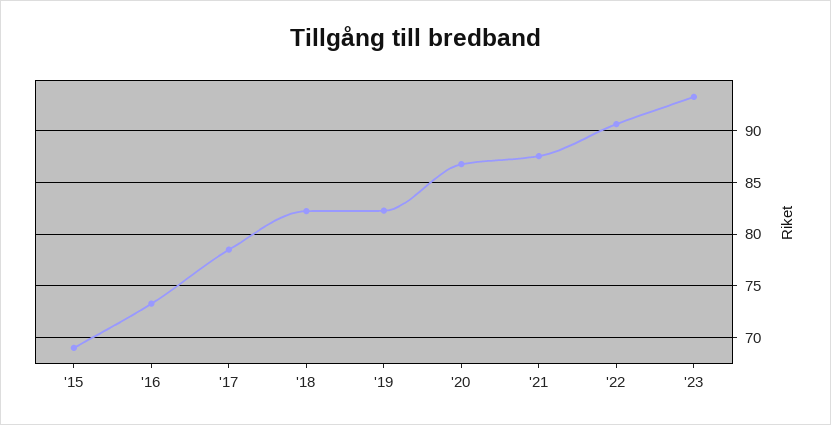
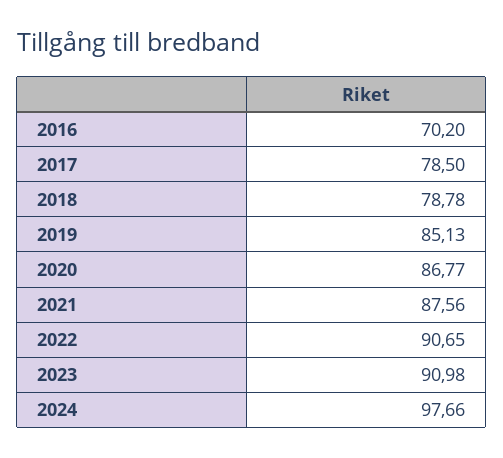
'15: 69 -> none
'16: 73 -> 70.2
'18: 82 -> 78.78
'19: 82 -> 85.13
'23: 93 -> 90.98
2024: none -> 97.66

